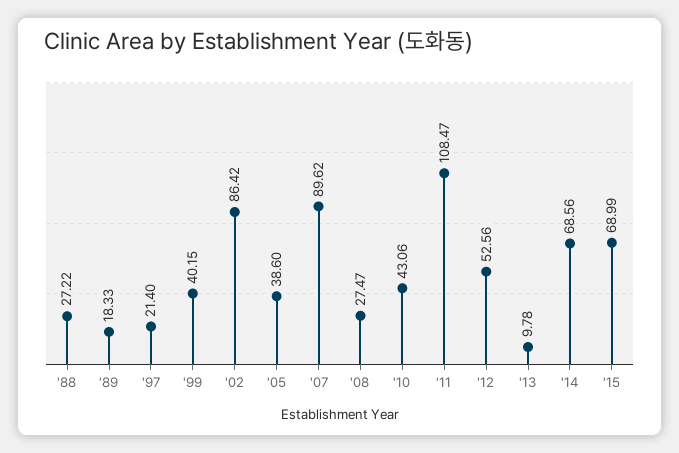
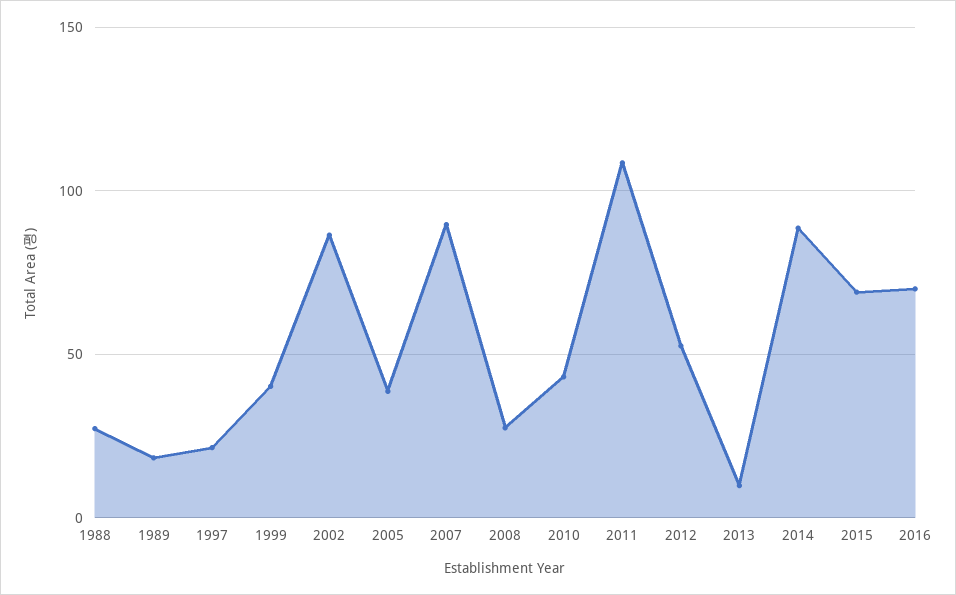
'14: 68.56 -> 90
2016: none -> 70

